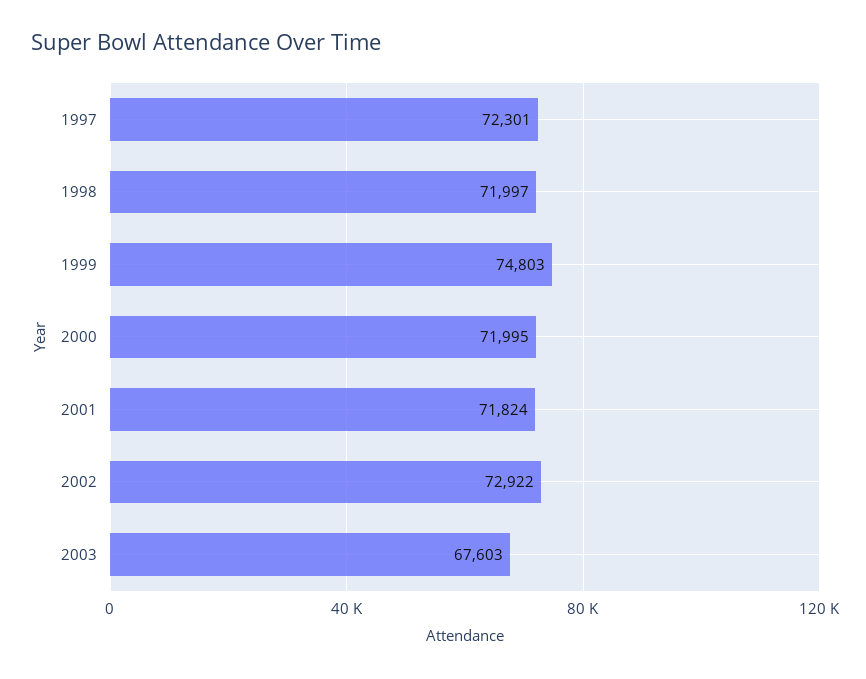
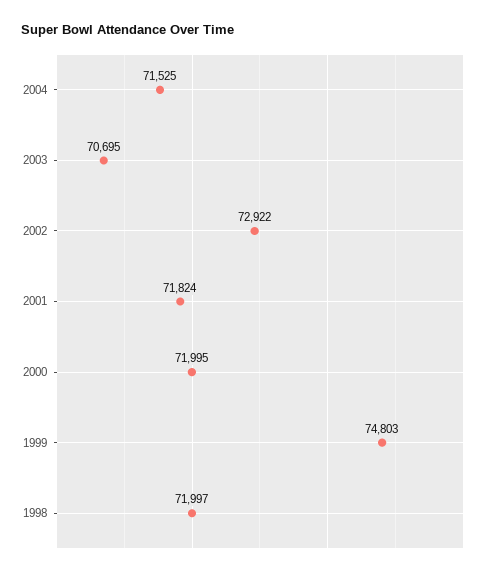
1997: 72301 -> none
2003: 67603 -> 70695
2004: none -> 71525

